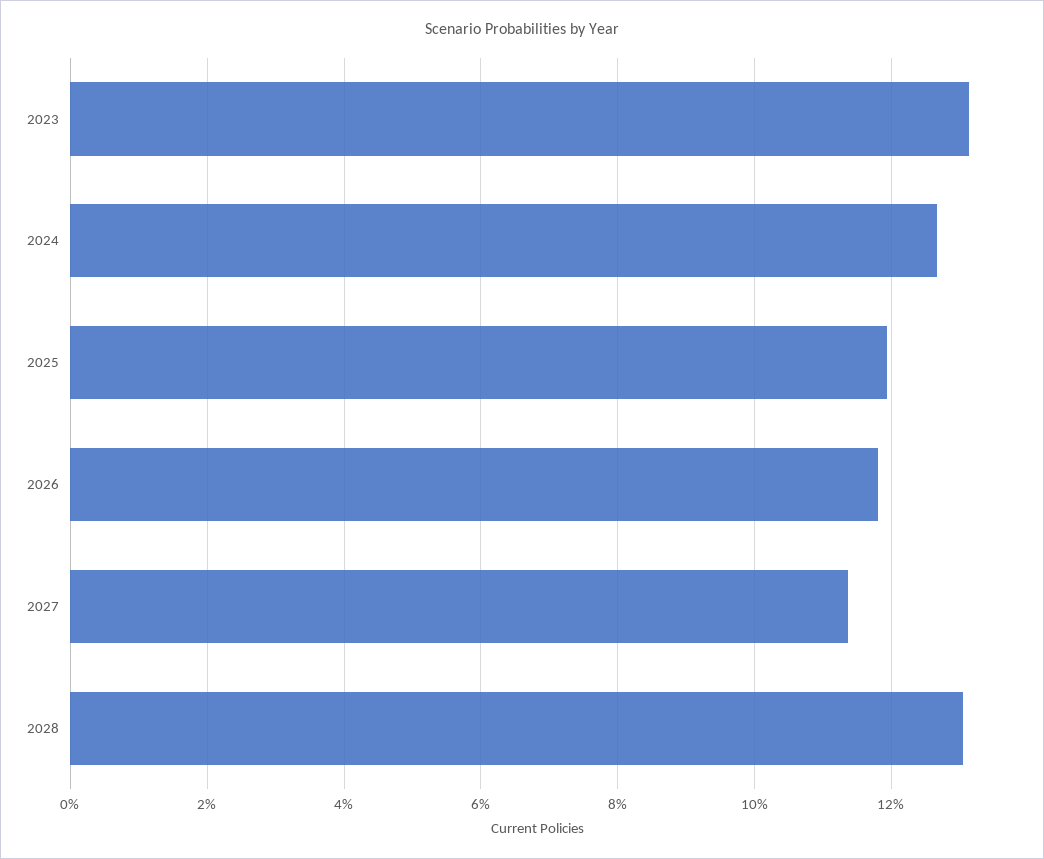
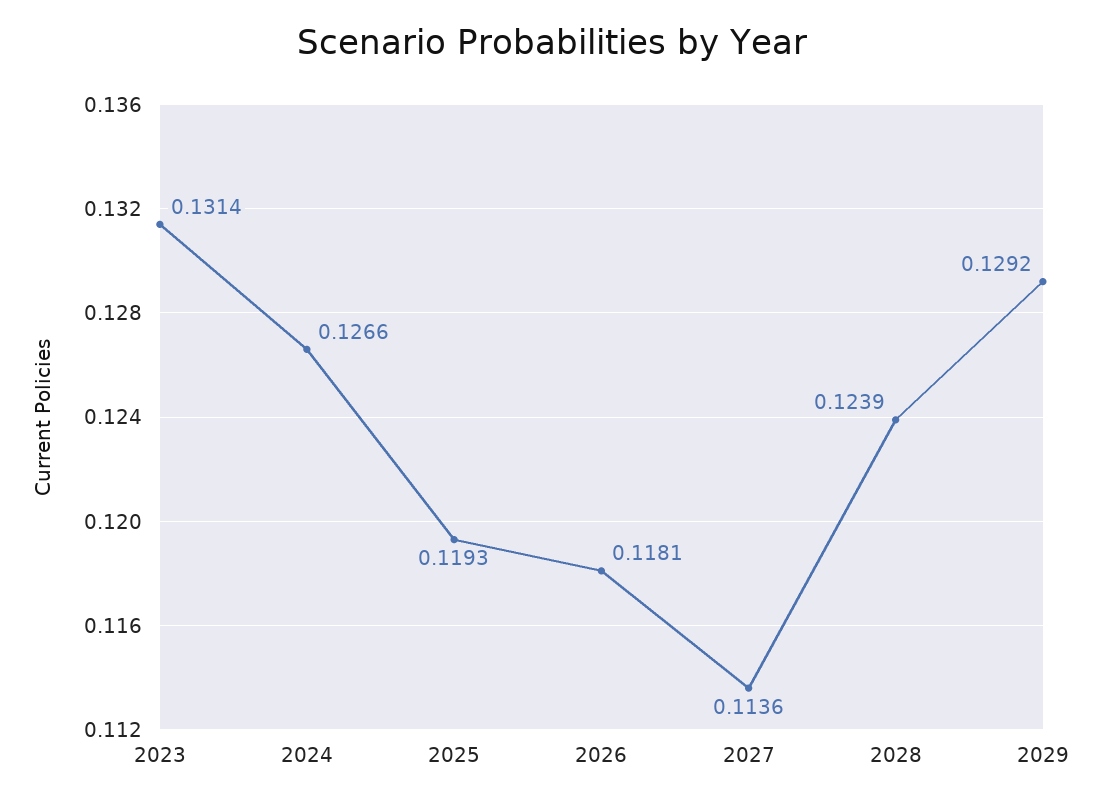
2028: 0.13 -> 0.1239
2029: none -> 0.1292

